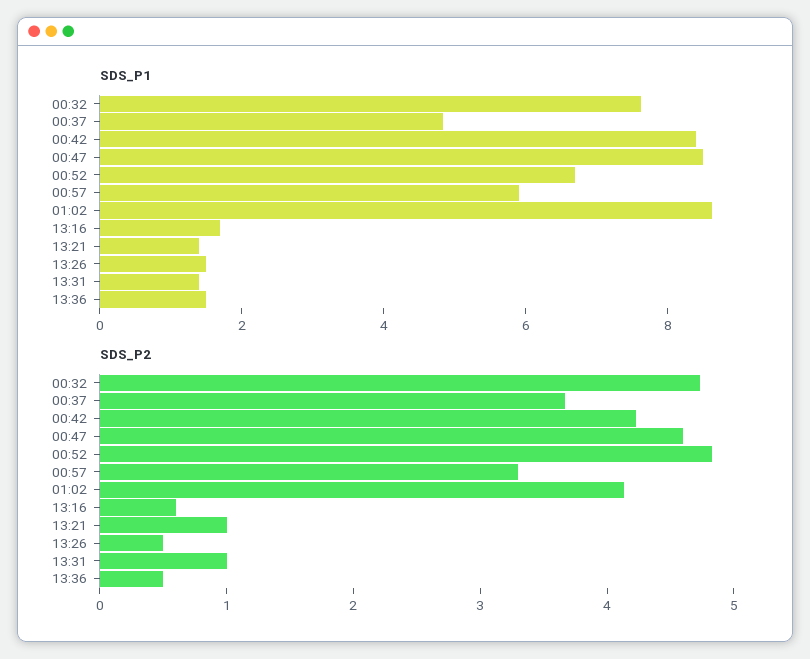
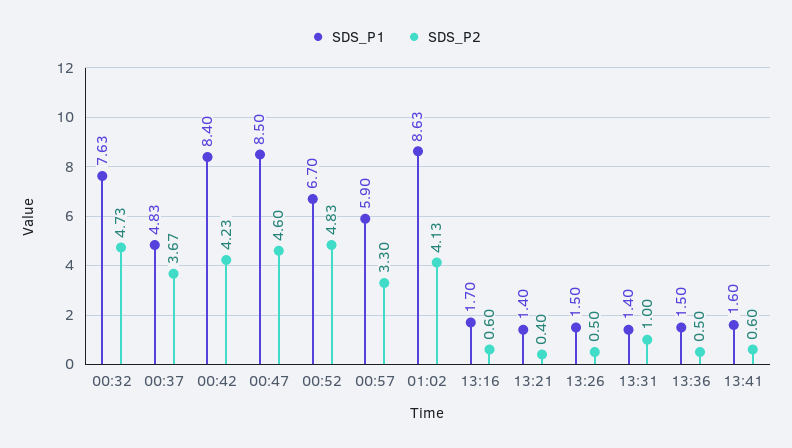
SDS_P2, 13:21: 1 -> 0.4
SDS_P1, 13:41: none -> 1.6
SDS_P2, 13:41: none -> 0.6

